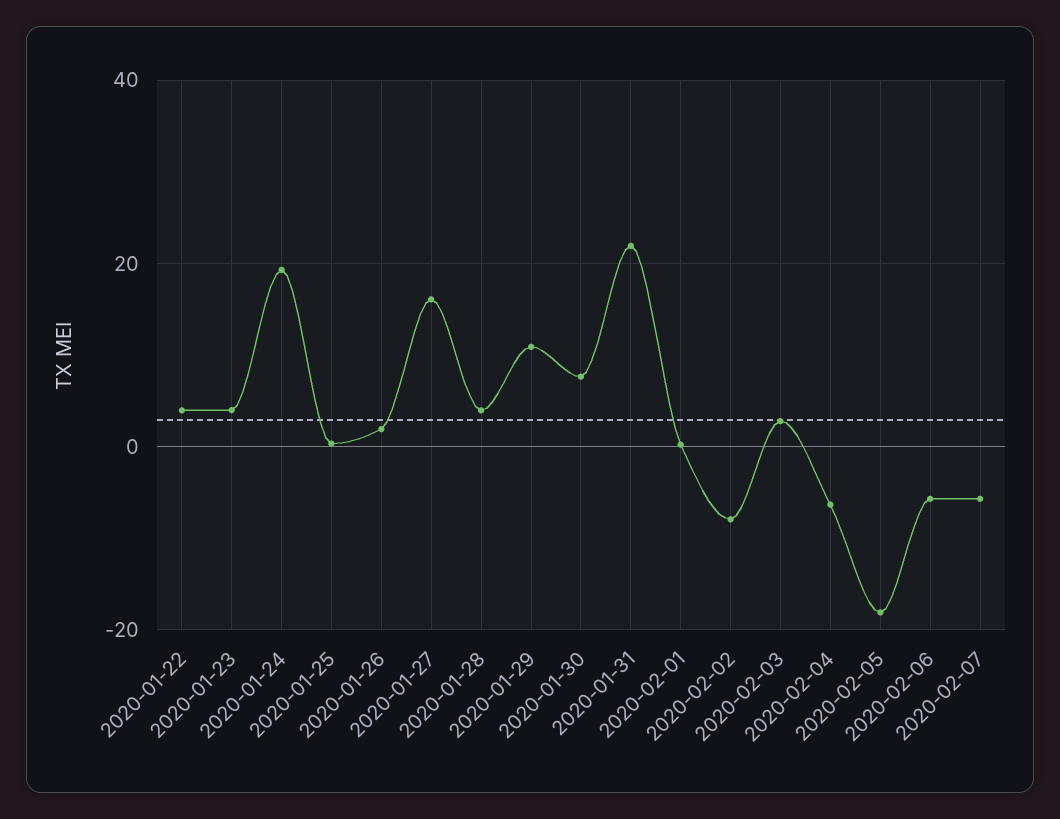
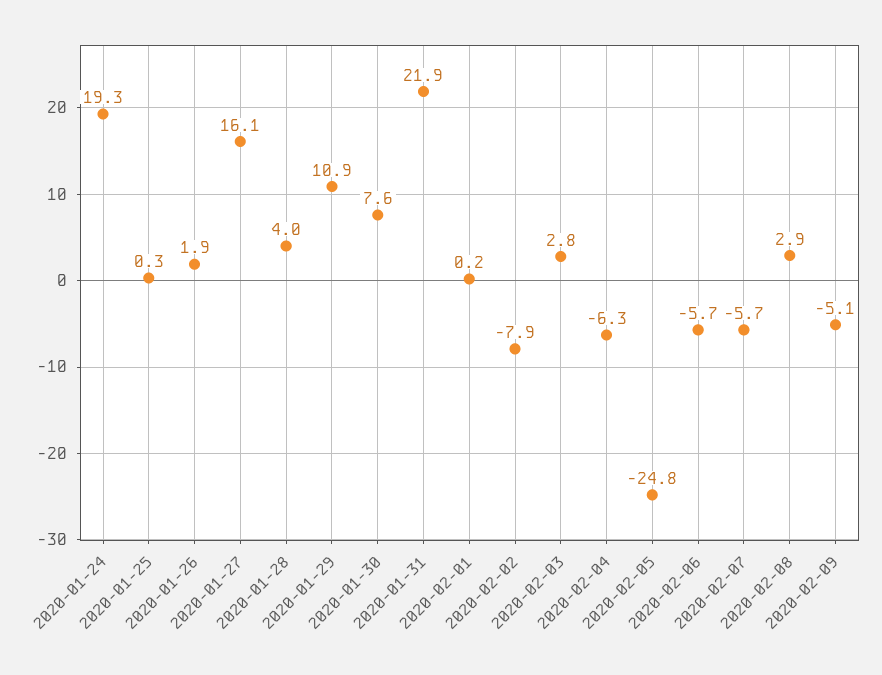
2020-01-22: 4 -> none
2020-01-23: 4 -> none
2020-02-05: -18 -> -24.8
2020-02-08: none -> 2.9
2020-02-09: none -> -5.1

